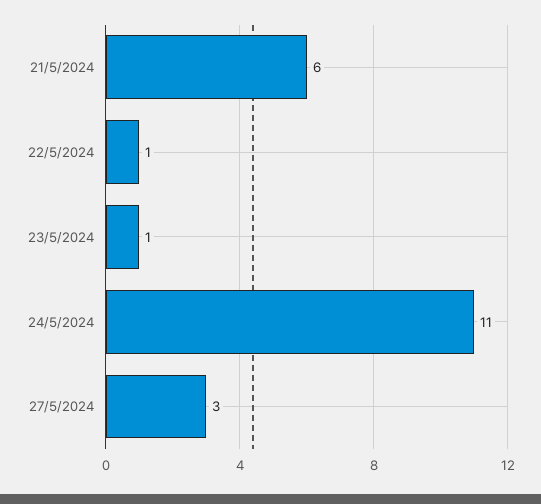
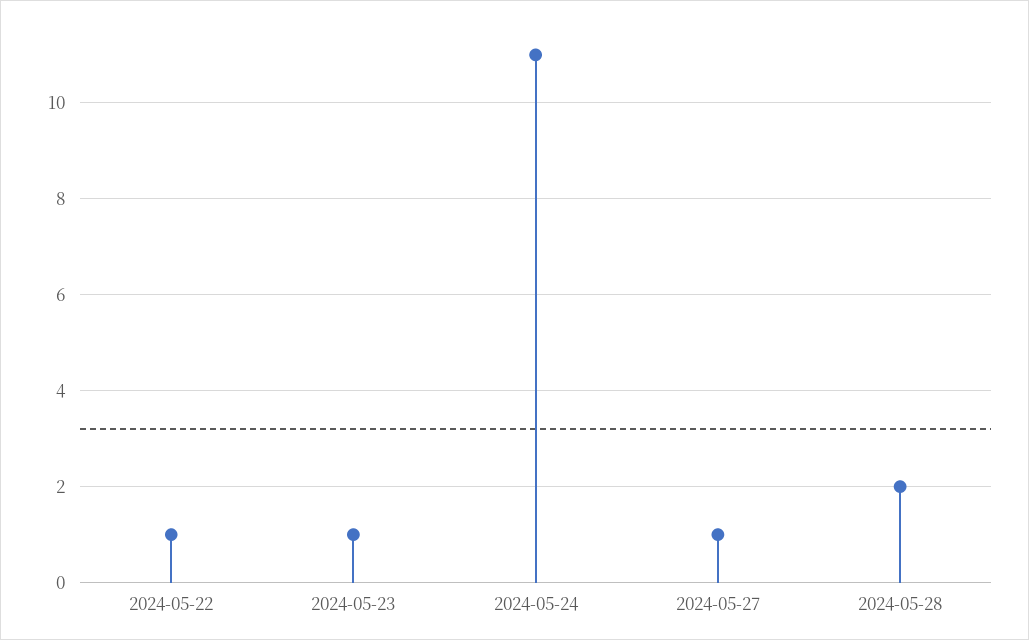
21/5/2024: 6 -> none
27/5/2024: 3 -> 1
2024-05-28: none -> 2

